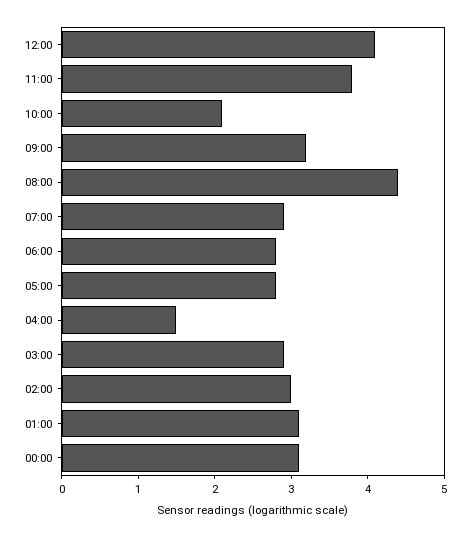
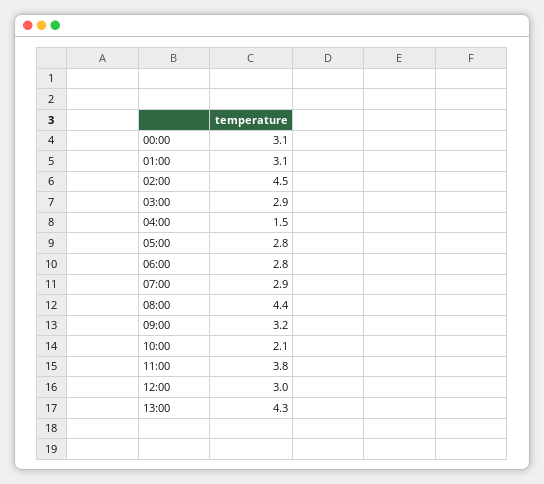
12:00: 4 -> 3
02:00: 3 -> 4.5
13:00: none -> 4.3

